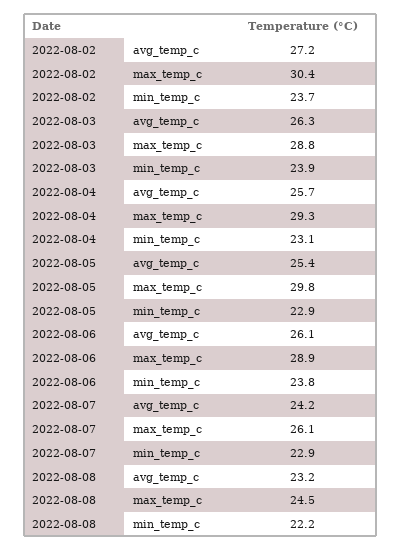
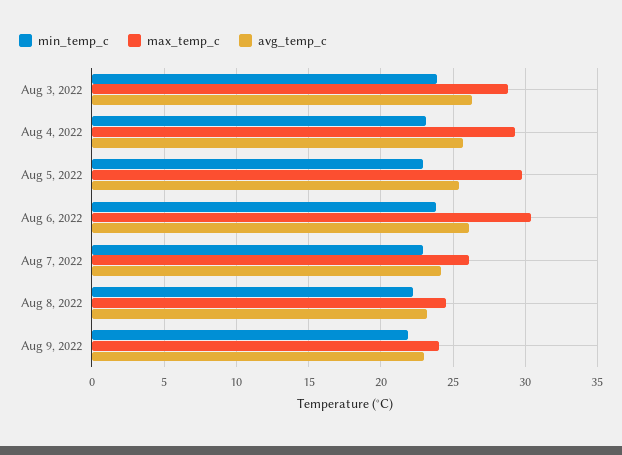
avg_temp_c, 2022-08-02: 27.2 -> none
max_temp_c, 2022-08-02: 30.4 -> none
min_temp_c, 2022-08-02: 23.7 -> none
max_temp_c, 2022-08-06: 28.9 -> 30.5
min_temp_c, Aug 9, 2022: none -> 22
max_temp_c, Aug 9, 2022: none -> 24
avg_temp_c, Aug 9, 2022: none -> 23

